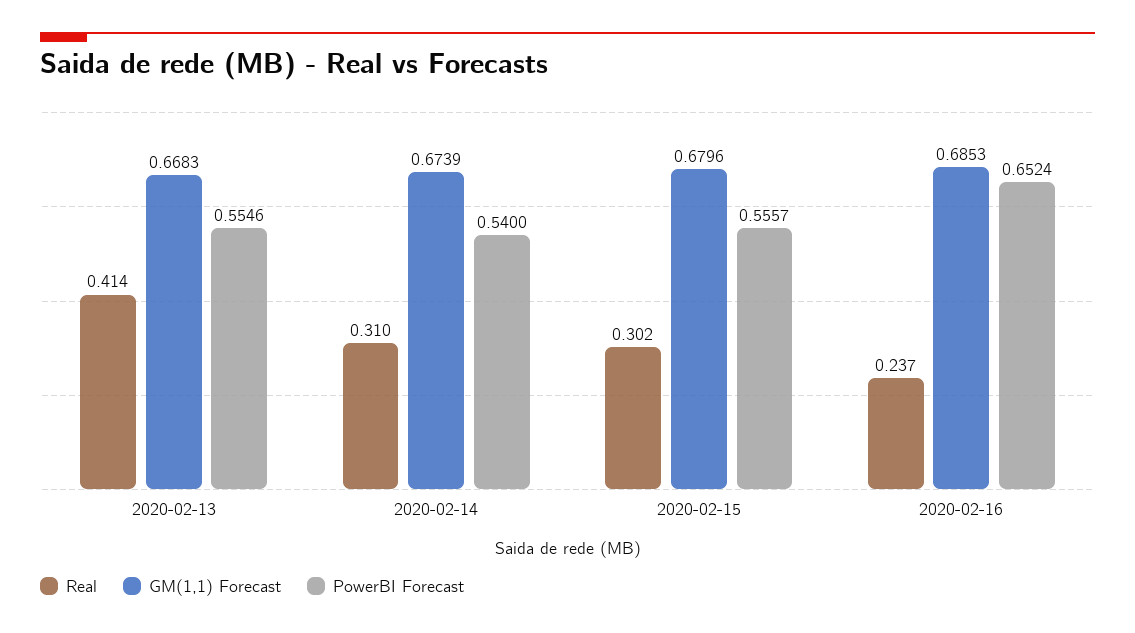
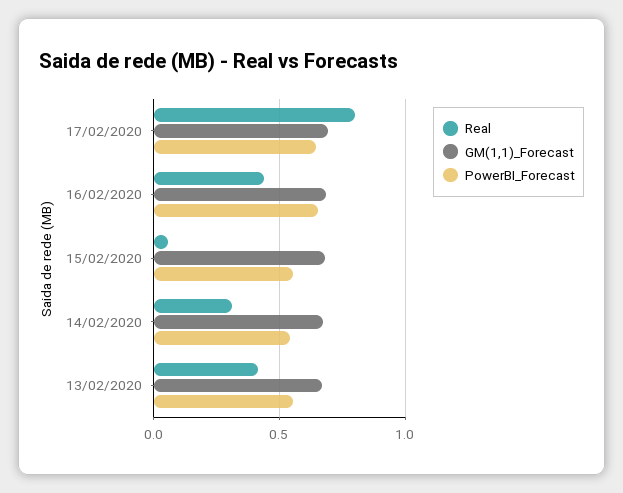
Real, 2020-02-15: 0.302 -> 0.05
Real, 2020-02-16: 0.237 -> 0.45
Real, 17/02/2020: none -> 0.8
GM(1,1) Forecast, 17/02/2020: none -> 0.7
PowerBI Forecast, 17/02/2020: none -> 0.65

